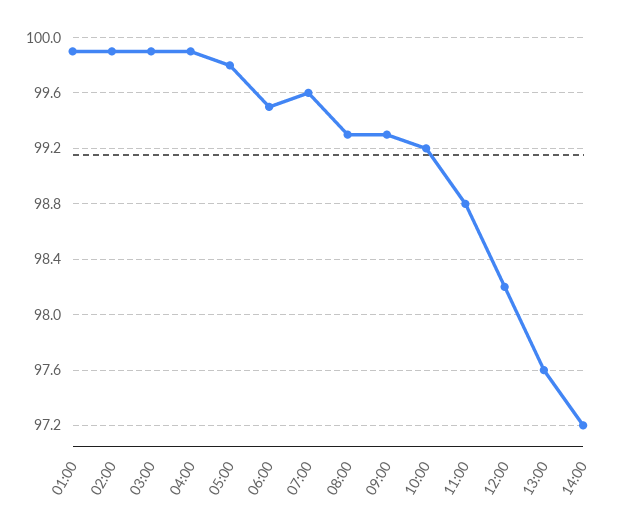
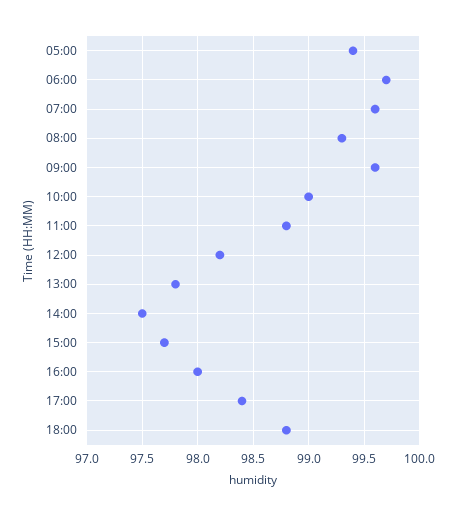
01:00: 99.9 -> none
02:00: 99.9 -> none
03:00: 99.9 -> none
04:00: 99.9 -> none
05:00: 99.8 -> 99.4
06:00: 99.5 -> 99.7
09:00: 99.3 -> 99.6
10:00: 99.2 -> 99
13:00: 97.6 -> 97.8
14:00: 97.2 -> 97.5
15:00: none -> 97.7
16:00: none -> 98
17:00: none -> 98.4
18:00: none -> 98.8

